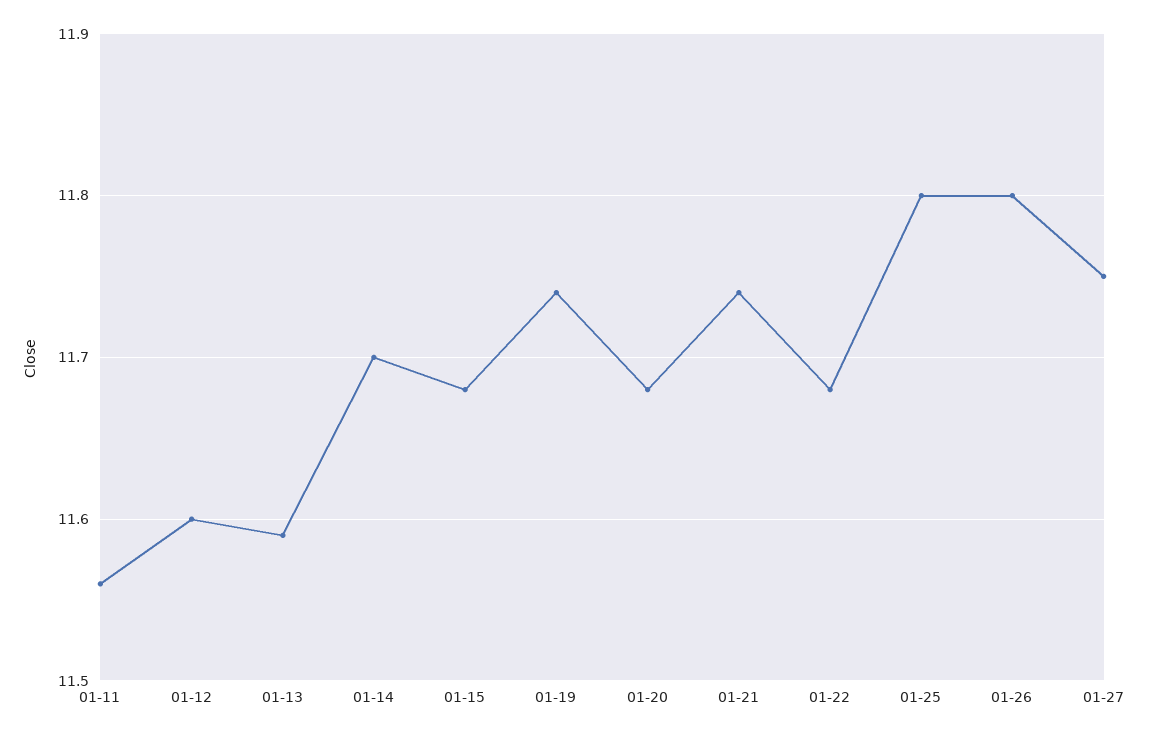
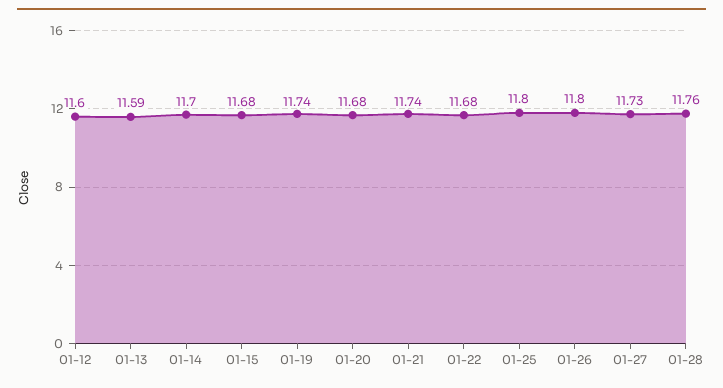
01-11: 11.56 -> none
01-27: 11.75 -> 11.73
01-28: none -> 11.76

